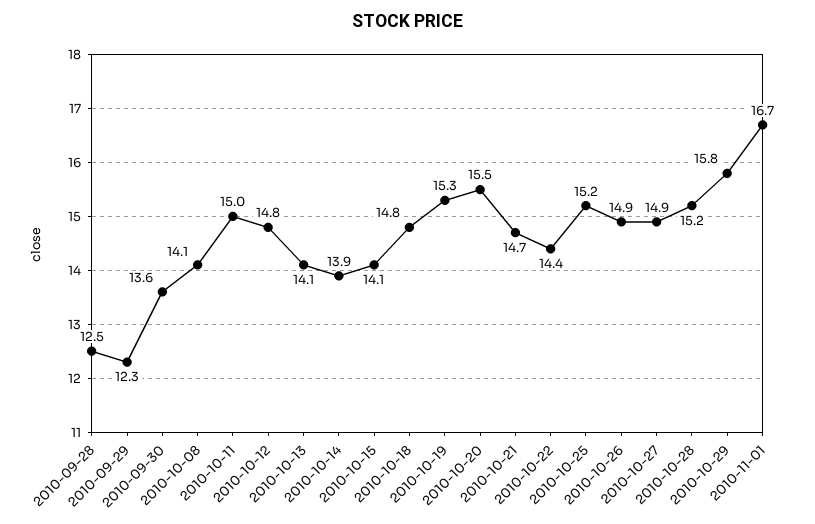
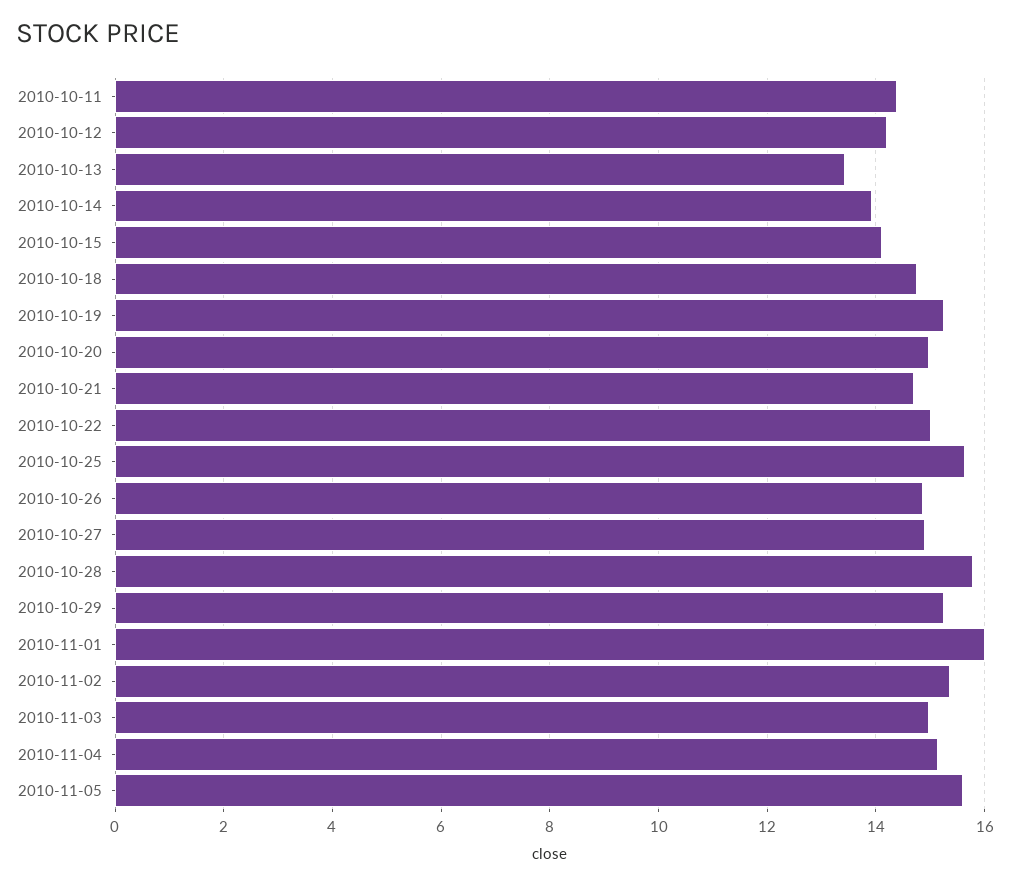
2010-09-28: 12.5 -> none
2010-09-29: 12.3 -> none
2010-09-30: 13.6 -> none
2010-10-08: 14.1 -> none
2010-10-11: 15 -> 14.4
2010-10-12: 14.8 -> 14.2
2010-10-13: 14.1 -> 13.4
2010-10-20: 15.5 -> 15
2010-10-22: 14.4 -> 15
2010-10-25: 15.2 -> 15.6
2010-10-28: 15.2 -> 15.8
2010-10-29: 15.8 -> 15.2
2010-11-01: 16.7 -> 16
2010-11-02: none -> 15.4
2010-11-03: none -> 15
2010-11-04: none -> 15.2
2010-11-05: none -> 15.6

